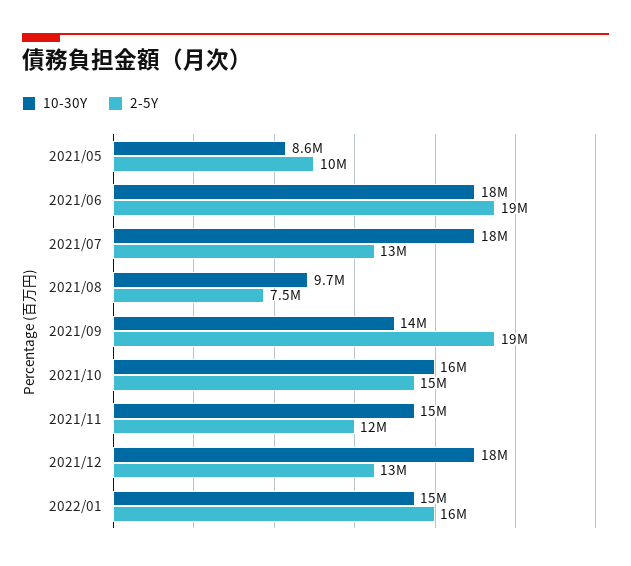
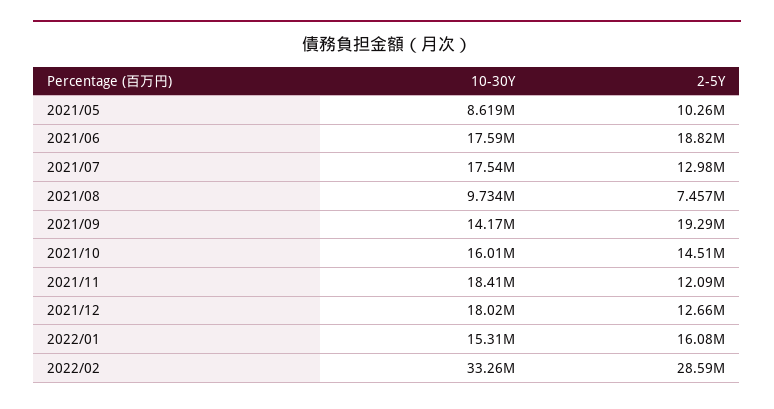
10-30Y, 2021/11: 15000000 -> 18410000
10-30Y, 2022/02: none -> 33260000
2-5Y, 2022/02: none -> 28590000

